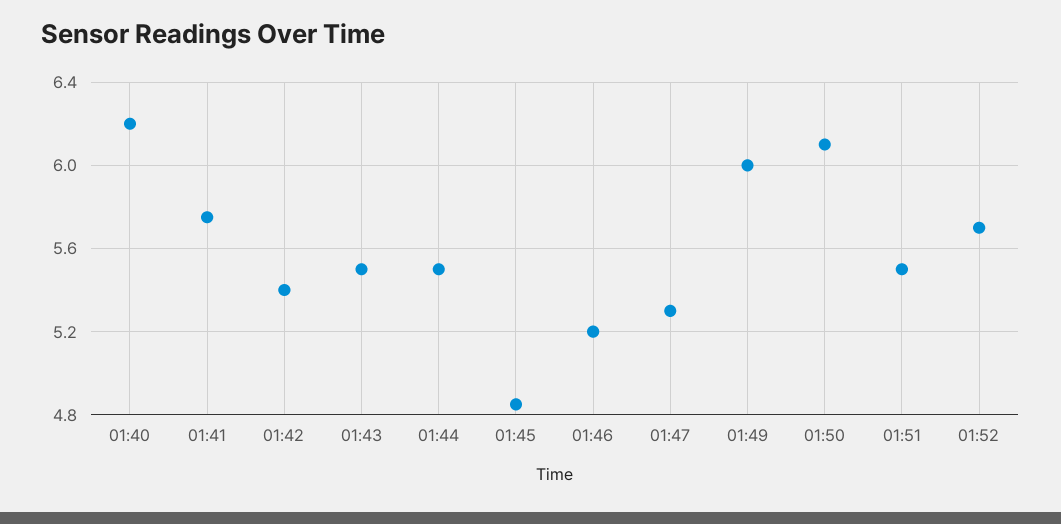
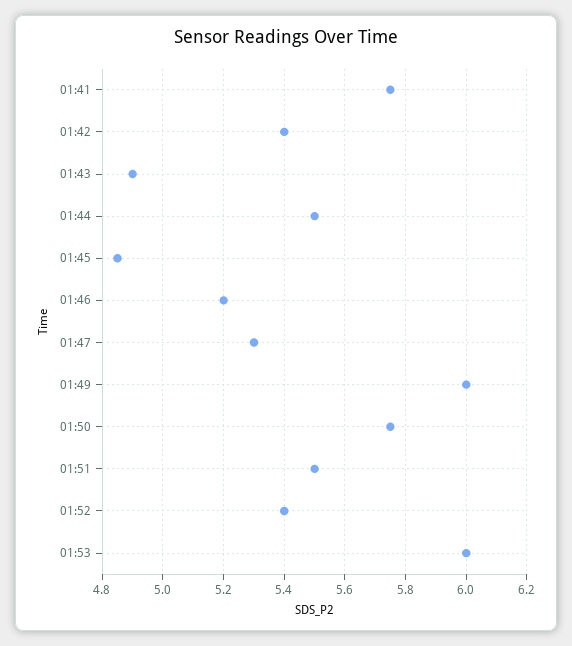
01:40: 6.2 -> none
01:43: 5.5 -> 4.9
01:50: 6.1 -> 5.75
01:52: 5.7 -> 5.4
01:53: none -> 6

